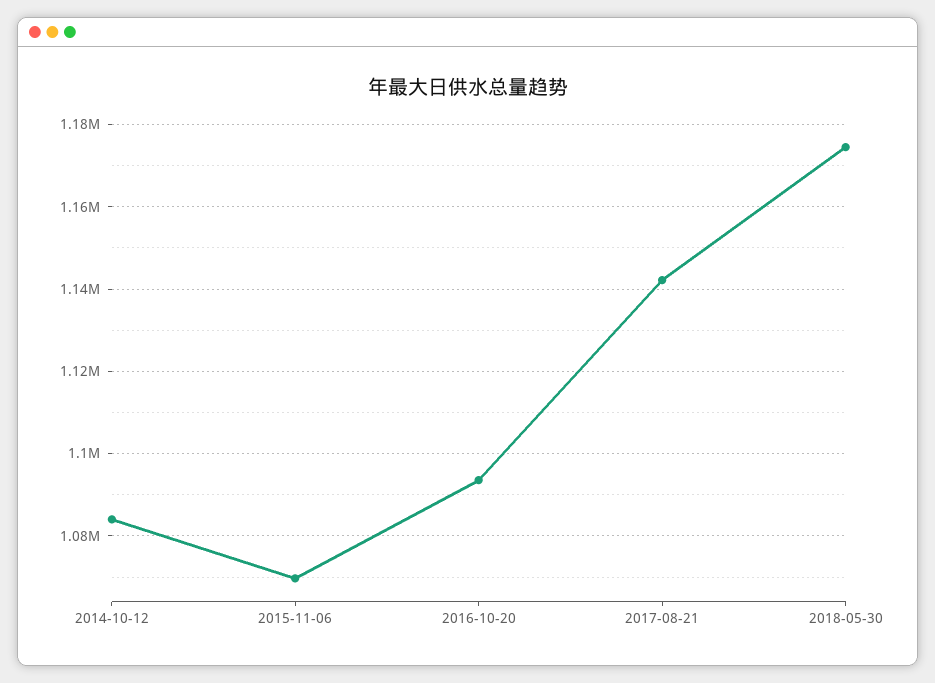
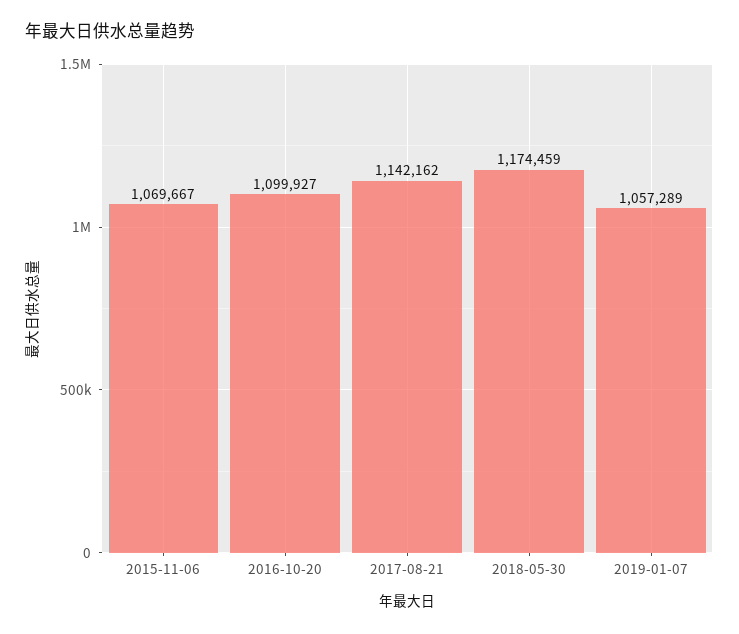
2014-10-12: 1084000 -> none
2016-10-20: 1094000 -> 1099927
2019-01-07: none -> 1057289

